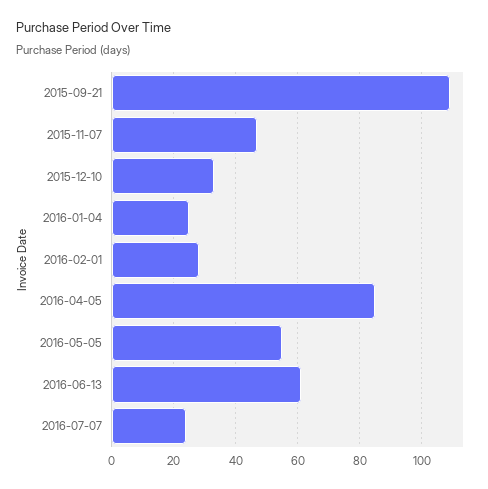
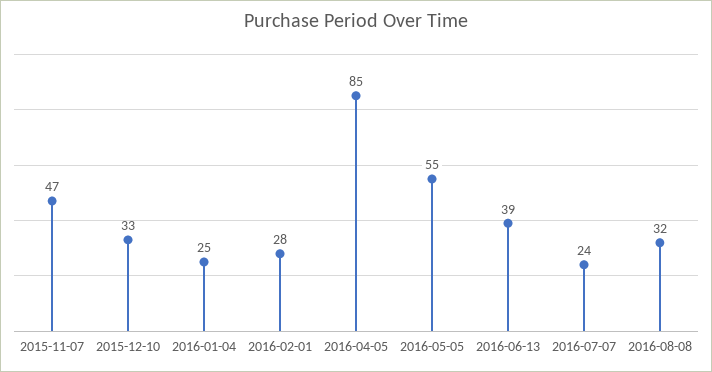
2015-09-21: 110 -> none
2016-06-13: 60 -> 39
2016-08-08: none -> 32

